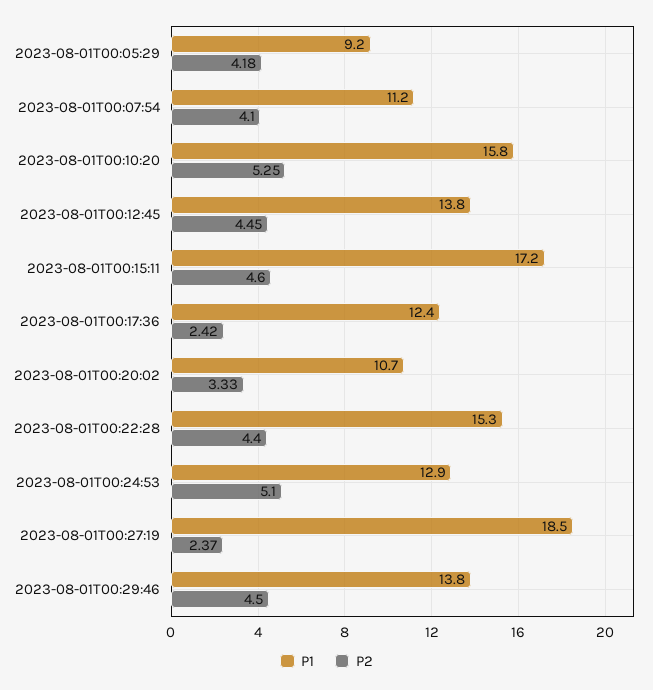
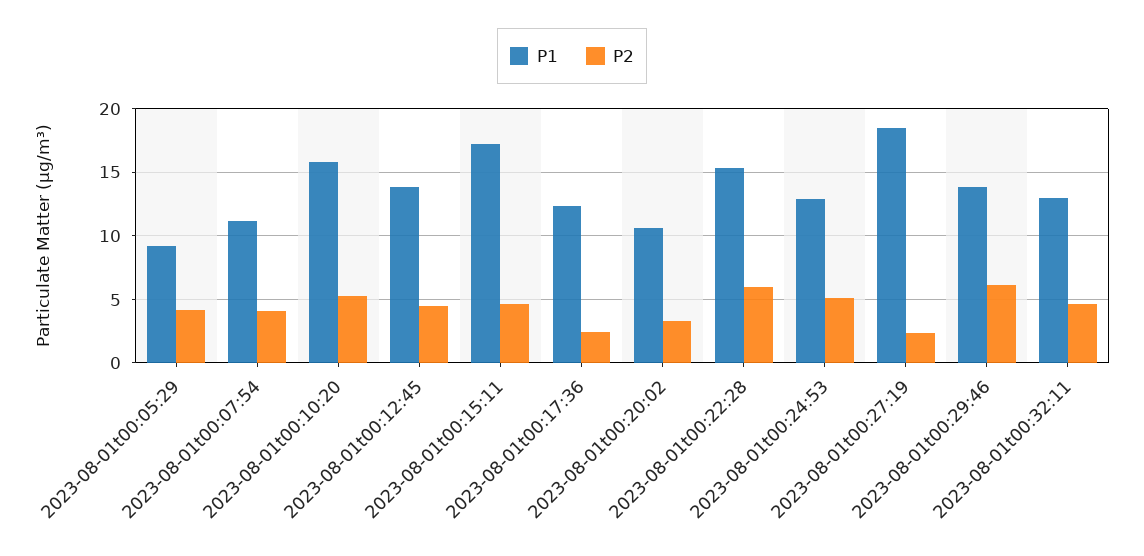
P2, 2023-08-01T00:22:28: 4.4 -> 6
P2, 2023-08-01T00:29:46: 4.5 -> 6
P1, 2023-08-01t00:32:11: none -> 13
P2, 2023-08-01t00:32:11: none -> 4.5

